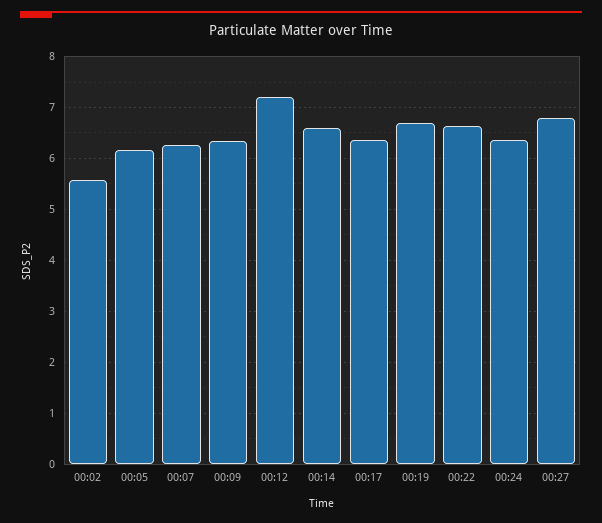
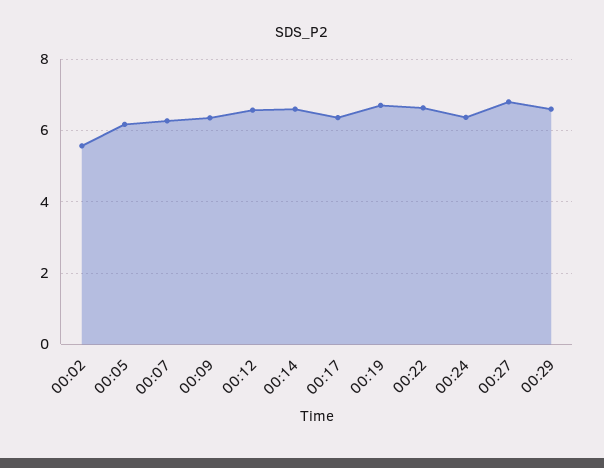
00:12: 7.2 -> 6.6
00:29: none -> 6.6

